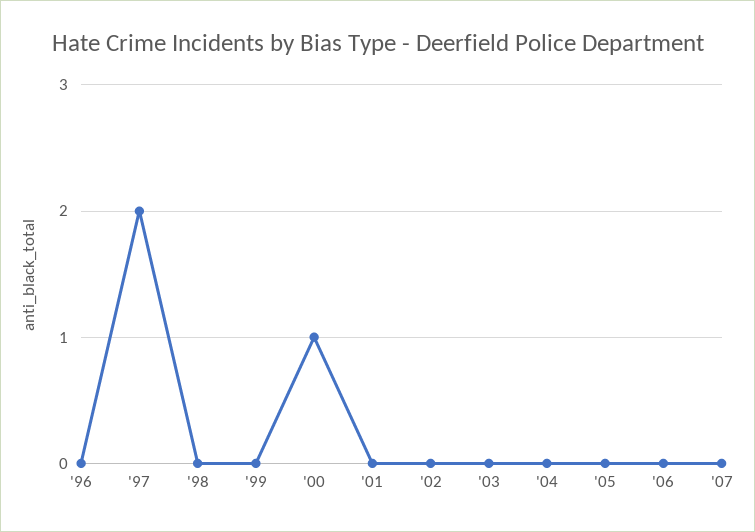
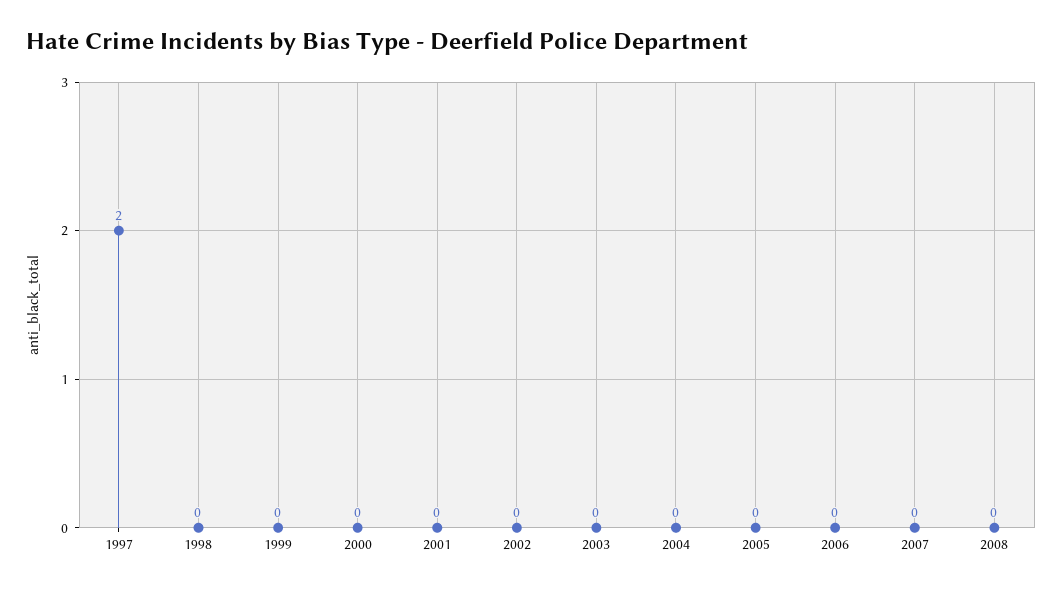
'96: 0 -> none
'00: 1 -> 0
2008: none -> 0

